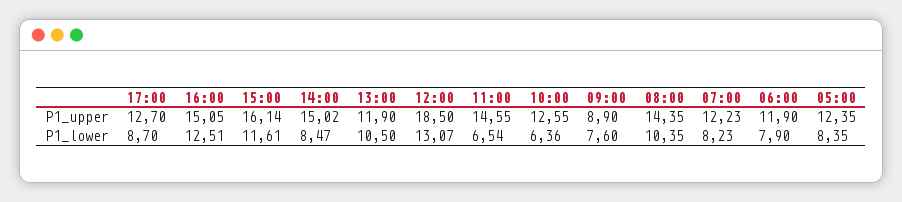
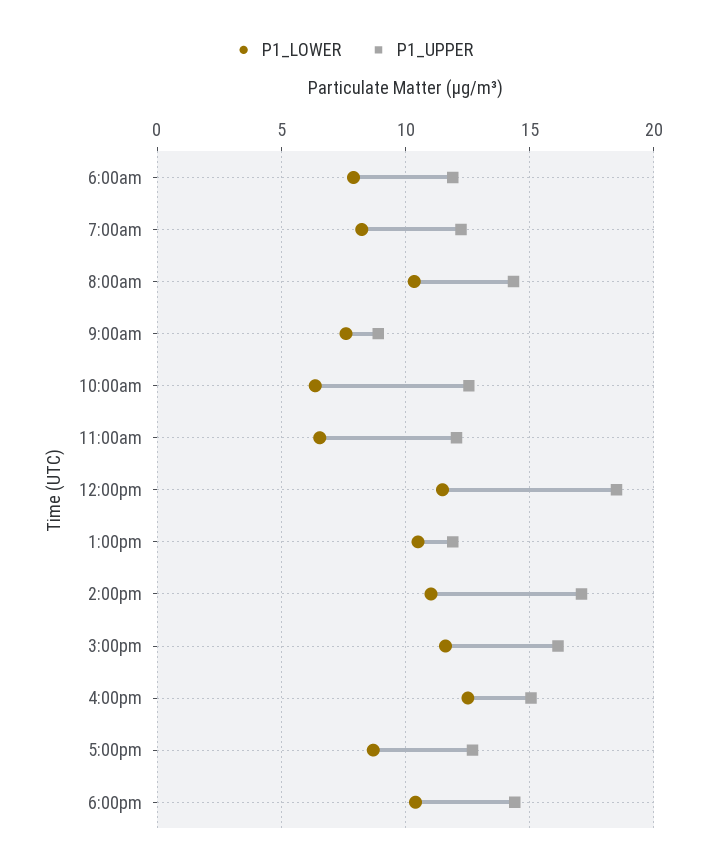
P1_upper, 14:00: 15.02 -> 17
P1_upper, 11:00: 14.55 -> 12
P1_upper, 05:00: 12.35 -> none
P1_lower, 14:00: 8.47 -> 11
P1_lower, 12:00: 13.07 -> 11.5
P1_lower, 05:00: 8.35 -> none
P1_lower, 6:00pm: none -> 10.5
P1_upper, 6:00pm: none -> 14.5

